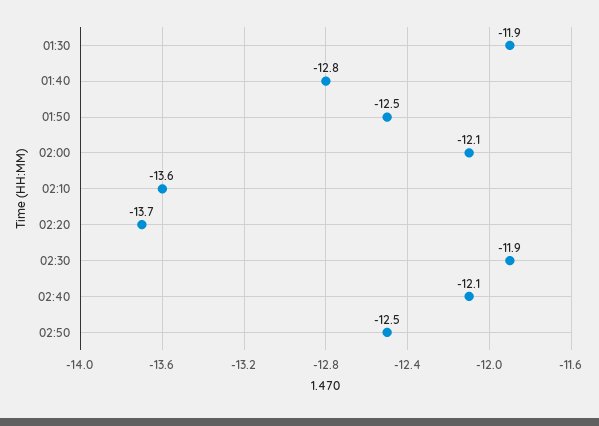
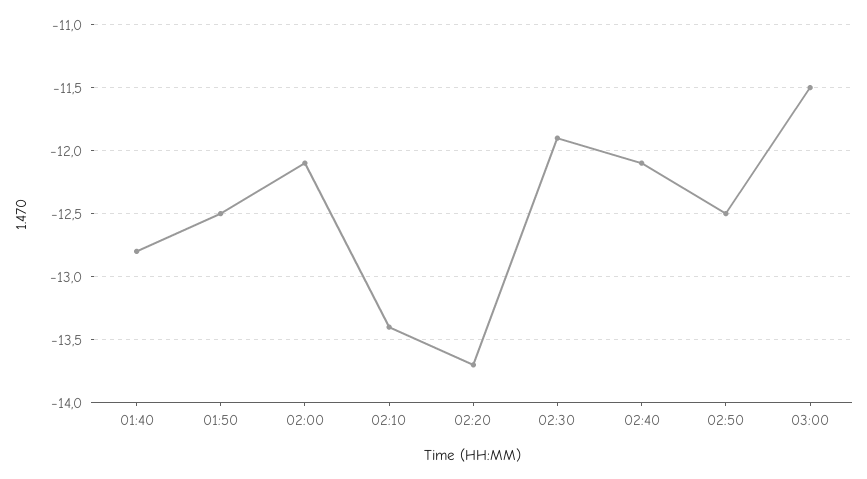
01:30: -11.9 -> none
02:10: -13.6 -> -13.4
03:00: none -> -11.5

